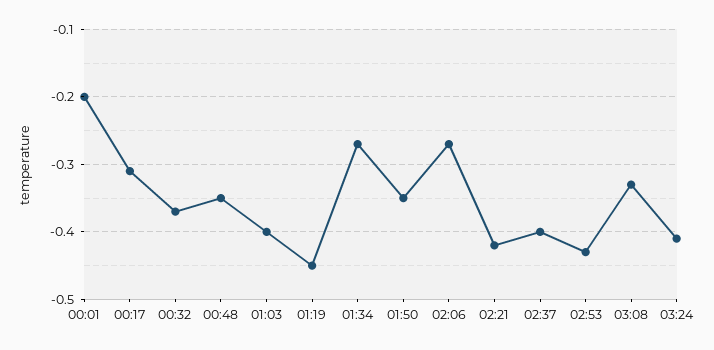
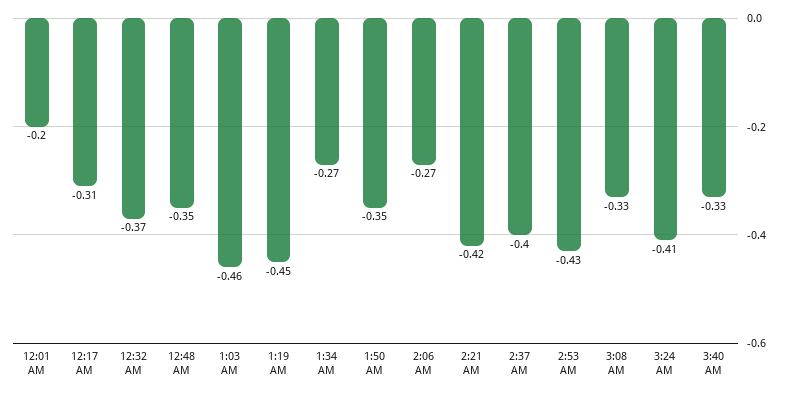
01:03: -0.4 -> -0.46
3:40 AM: none -> -0.33

